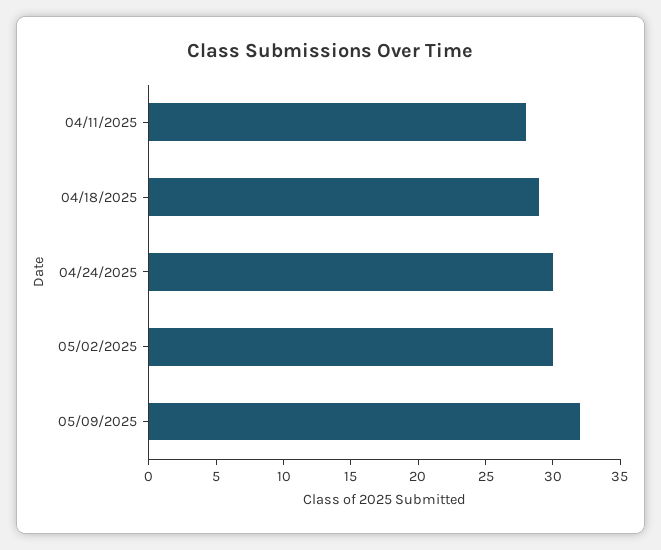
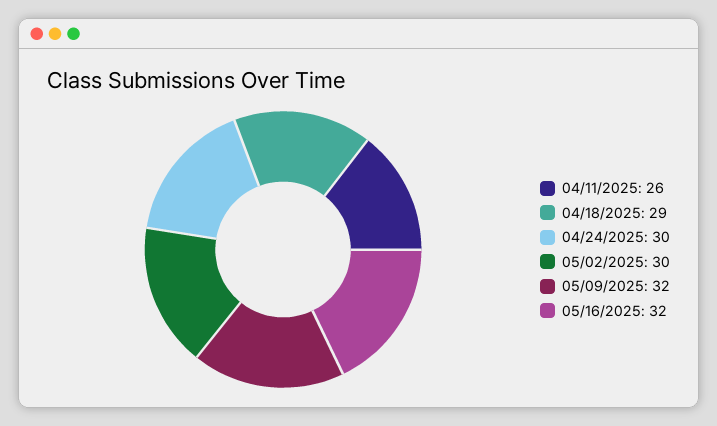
04/11/2025: 28 -> 26
05/16/2025: none -> 32

